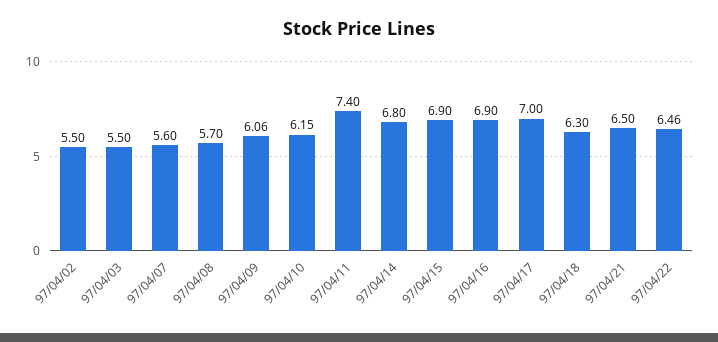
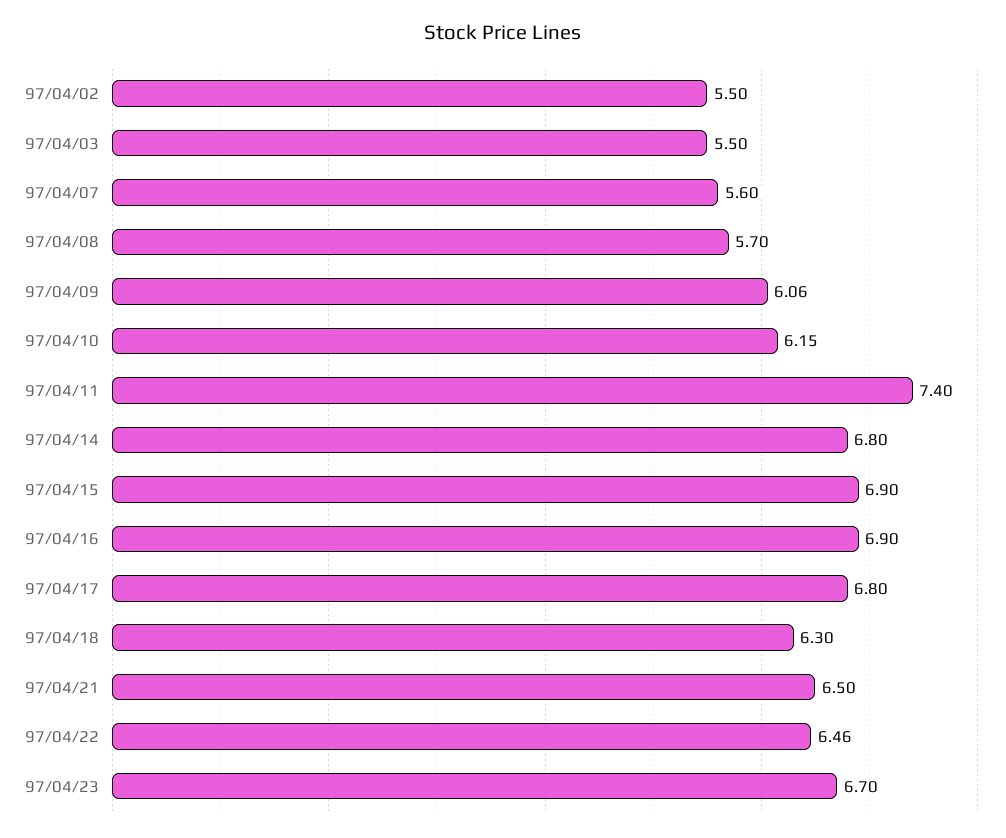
97/04/17: 7 -> 6.8
97/04/23: none -> 6.7

